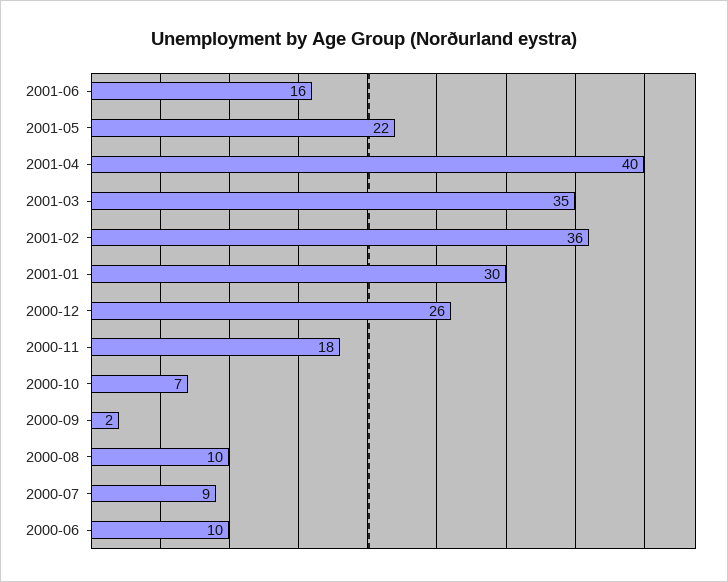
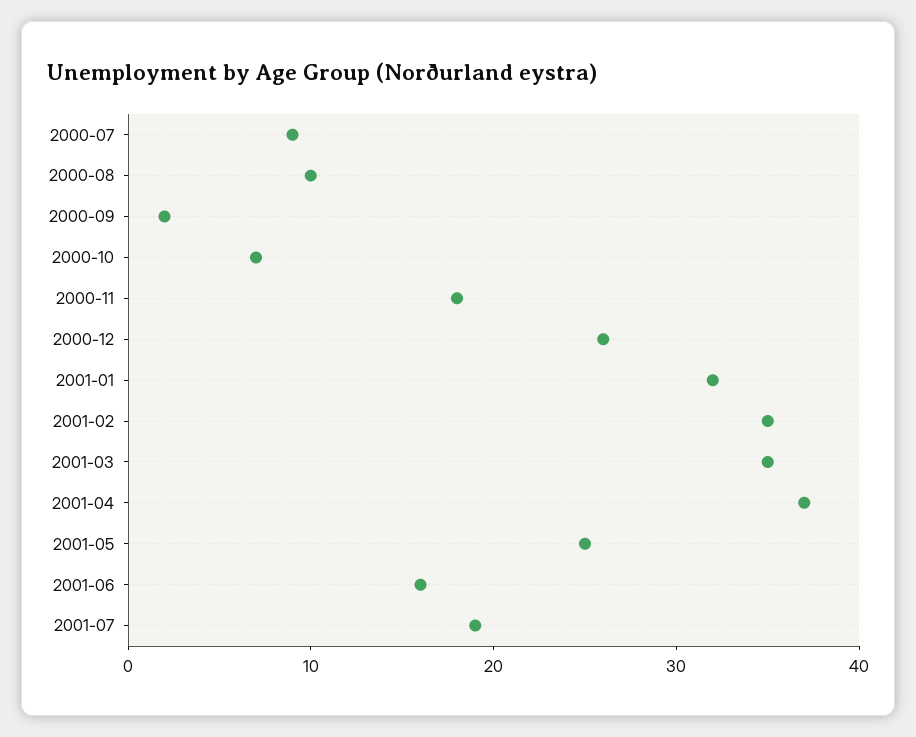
2001-05: 22 -> 25
2001-04: 40 -> 37
2001-02: 36 -> 35
2001-01: 30 -> 32
2000-06: 10 -> none
2001-07: none -> 19

